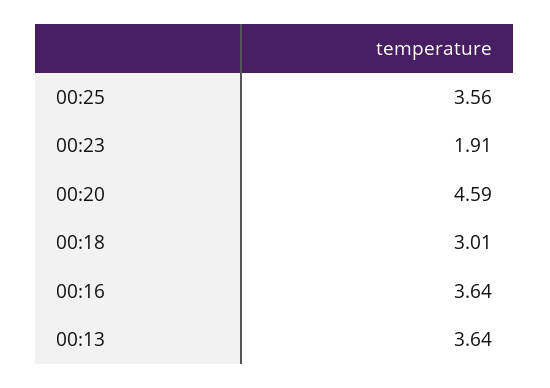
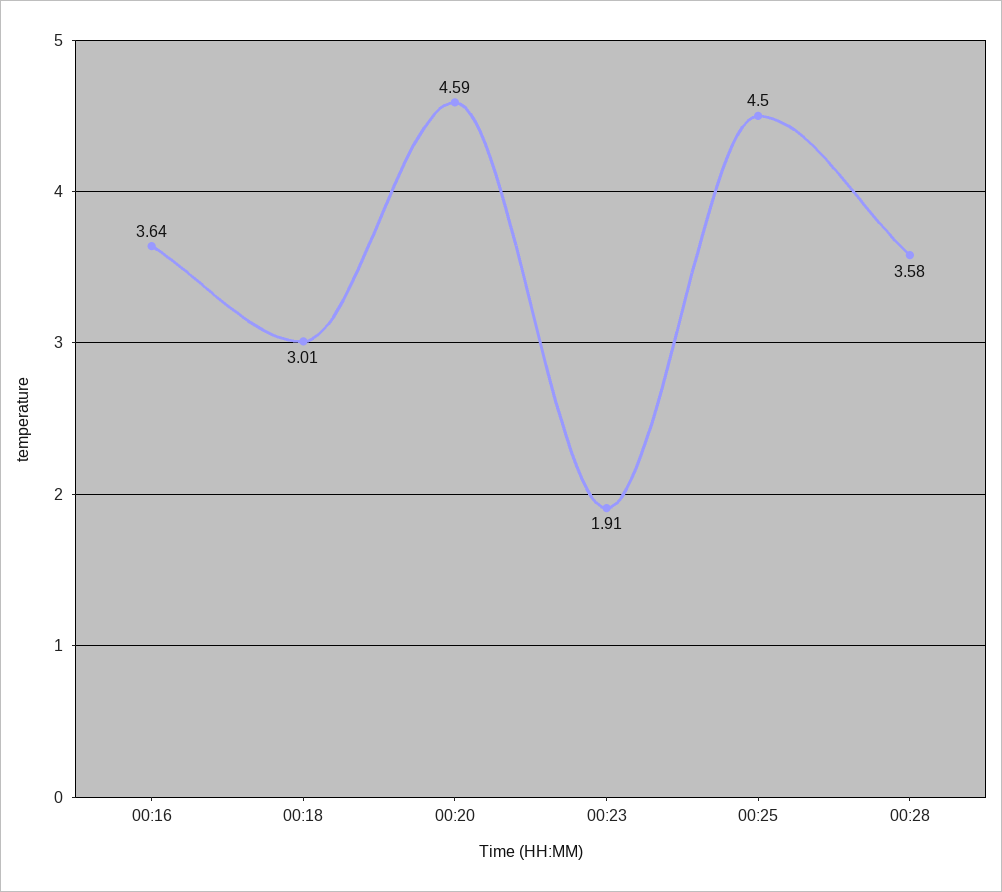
00:25: 3.56 -> 4.5
00:13: 3.64 -> none
00:28: none -> 3.58

